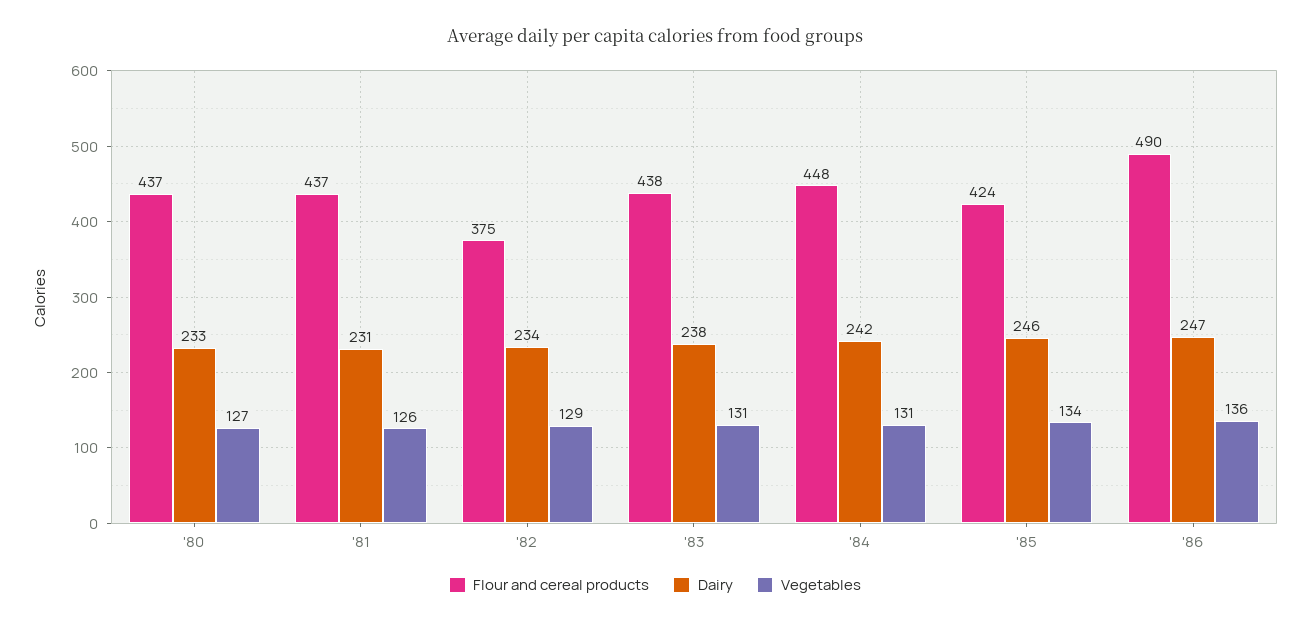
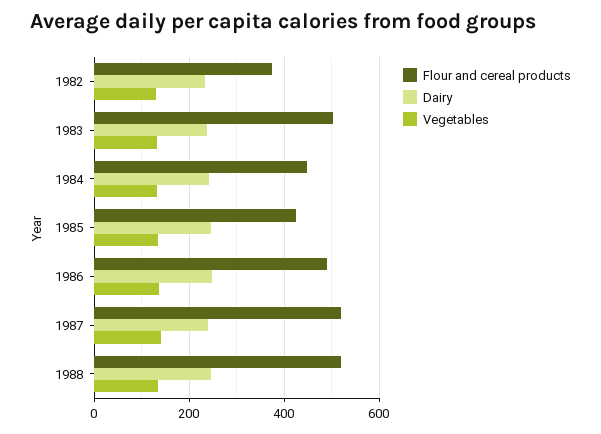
Flour and cereal products, '80: 437 -> none
Dairy, '80: 233 -> none
Vegetables, '80: 127 -> none
Flour and cereal products, '81: 437 -> none
Dairy, '81: 231 -> none
Vegetables, '81: 126 -> none
Flour and cereal products, '83: 438 -> 500
Flour and cereal products, 1987: none -> 520
Dairy, 1987: none -> 240
Vegetables, 1987: none -> 140
Flour and cereal products, 1988: none -> 520
Dairy, 1988: none -> 240
Vegetables, 1988: none -> 140

